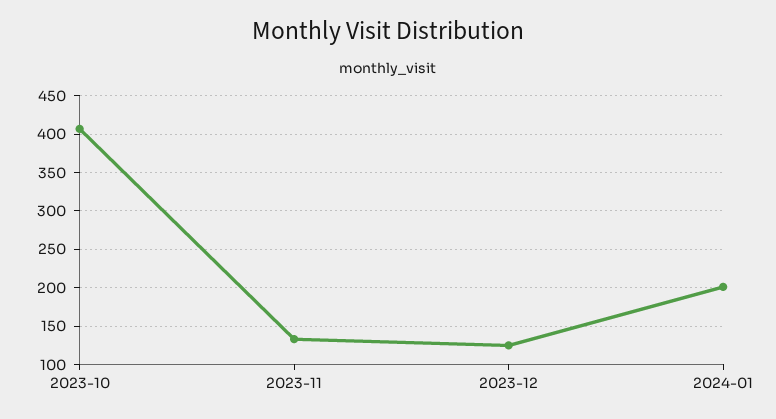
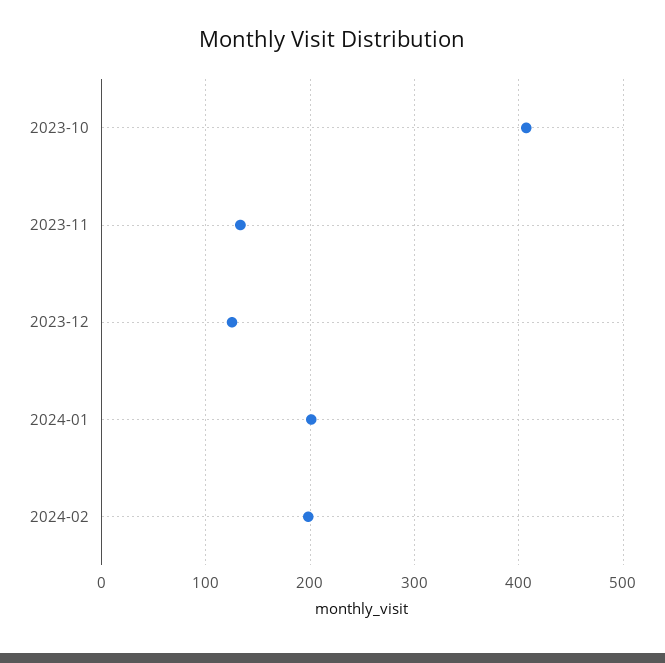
2024-02: none -> 200

